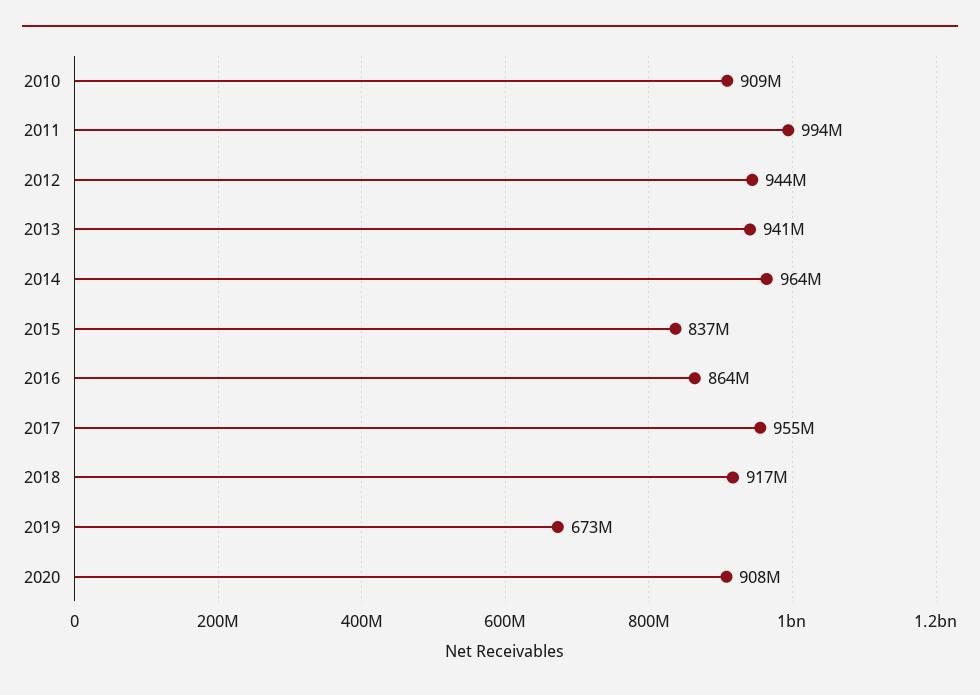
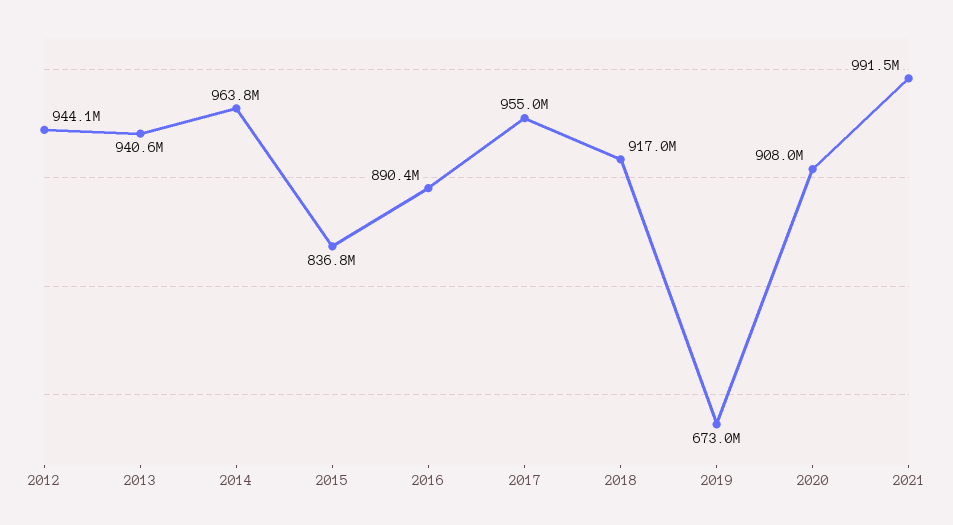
2010: 909000000 -> none
2011: 994000000 -> none
2016: 864000000 -> 890400000
2021: none -> 991500000

